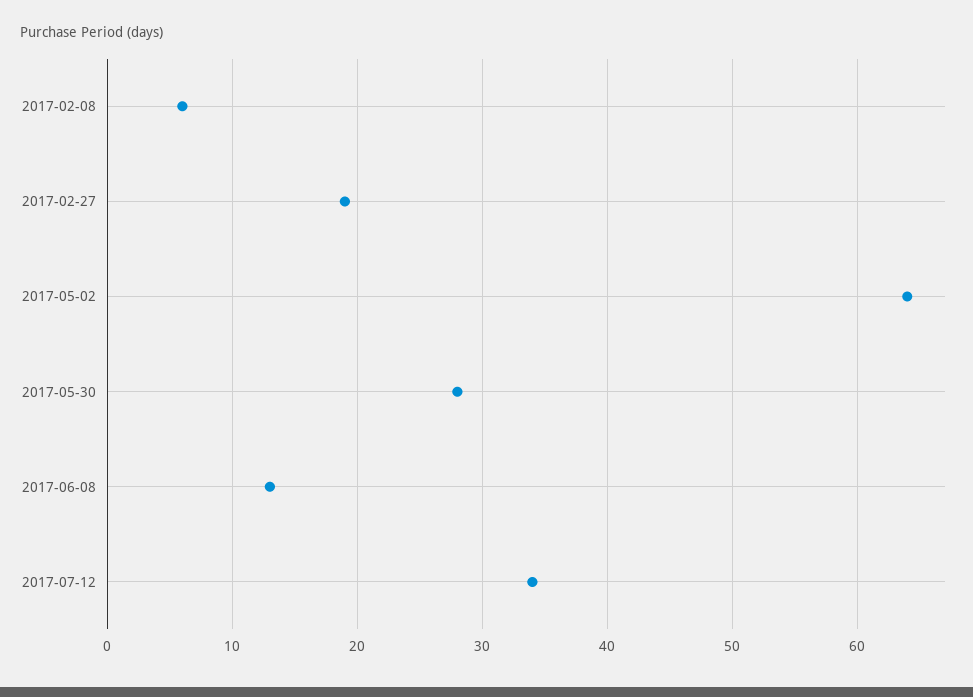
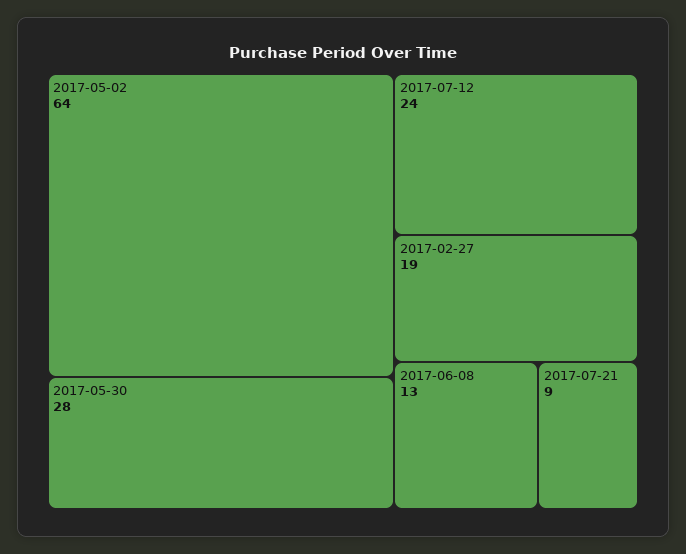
2017-02-08: 6 -> none
2017-07-12: 34 -> 24
2017-07-21: none -> 9

